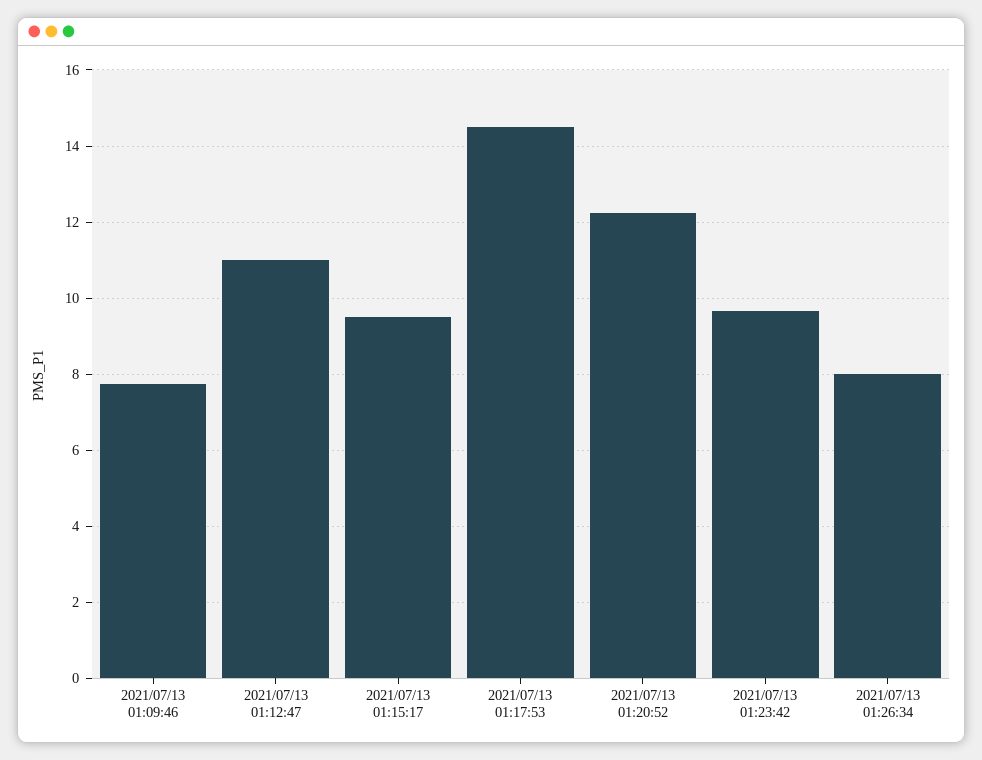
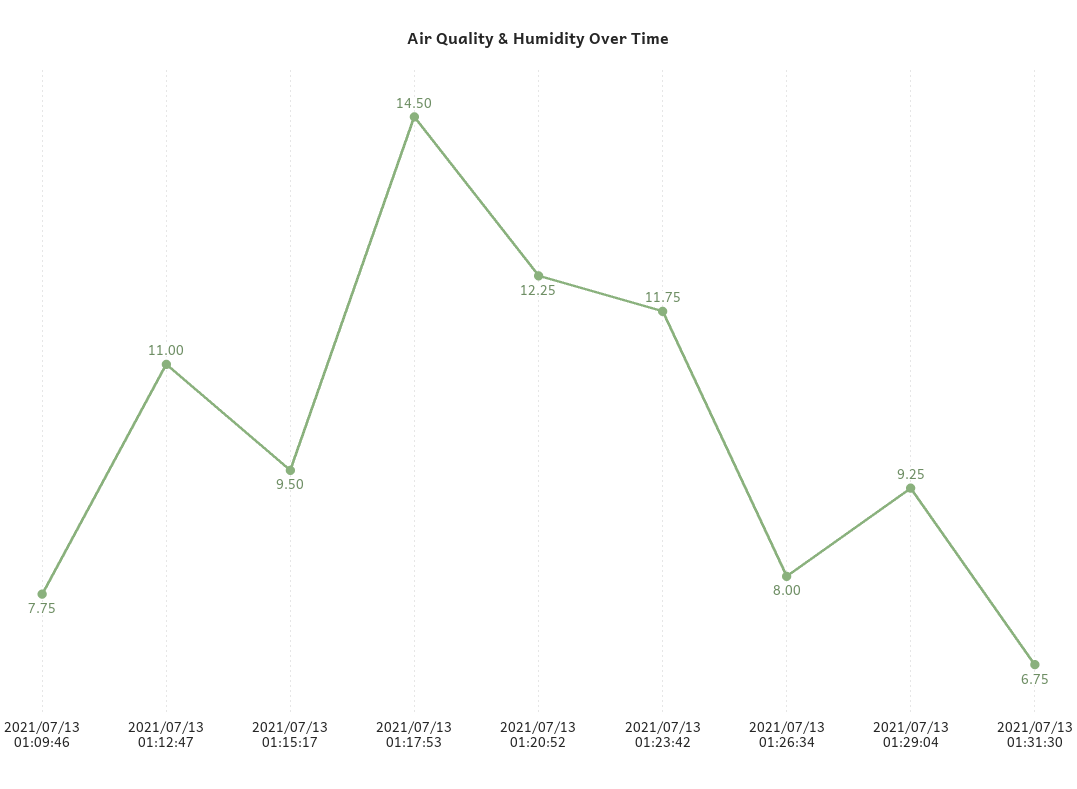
2021/07/13 01:23:42: 9.6 -> 11.75
2021/07/13 01:29:04: none -> 9.25
2021/07/13 01:31:30: none -> 6.75

